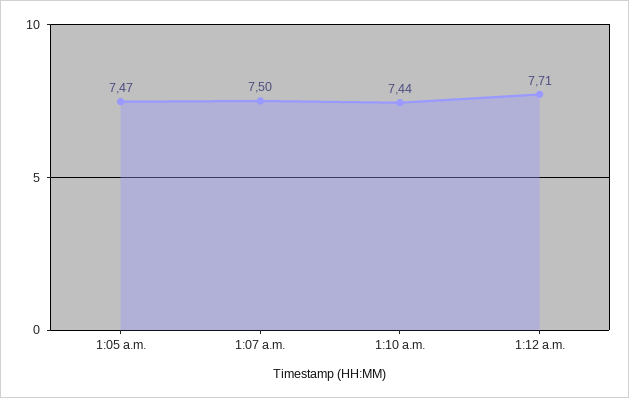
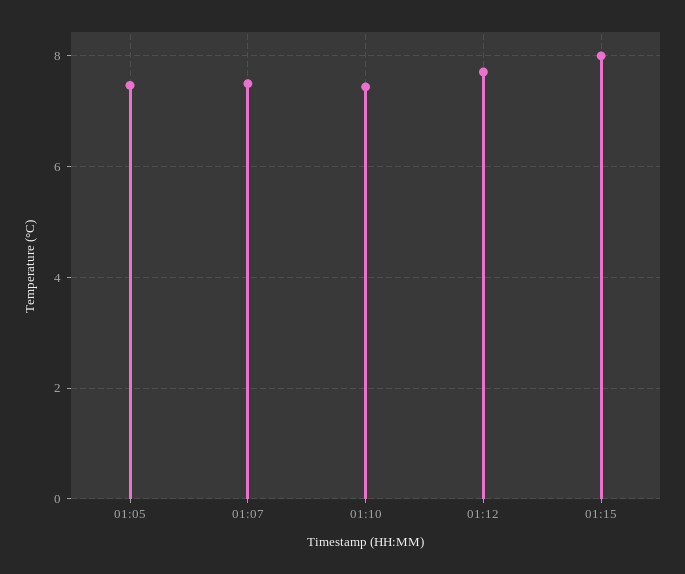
01:15: none -> 8

